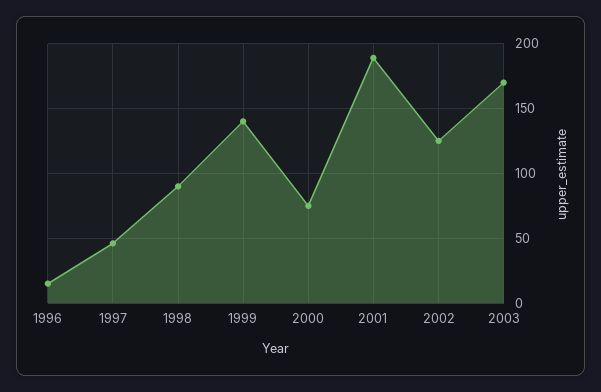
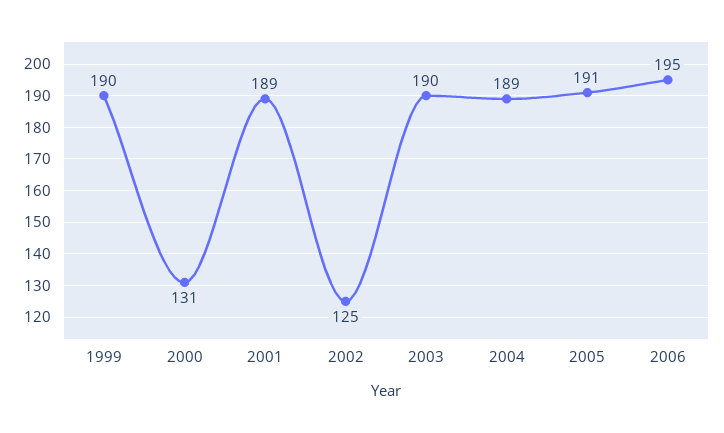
1996: 15 -> none
1997: 45 -> none
1998: 90 -> none
1999: 140 -> 190
2000: 75 -> 131
2003: 170 -> 190
2004: none -> 189
2005: none -> 191
2006: none -> 195

